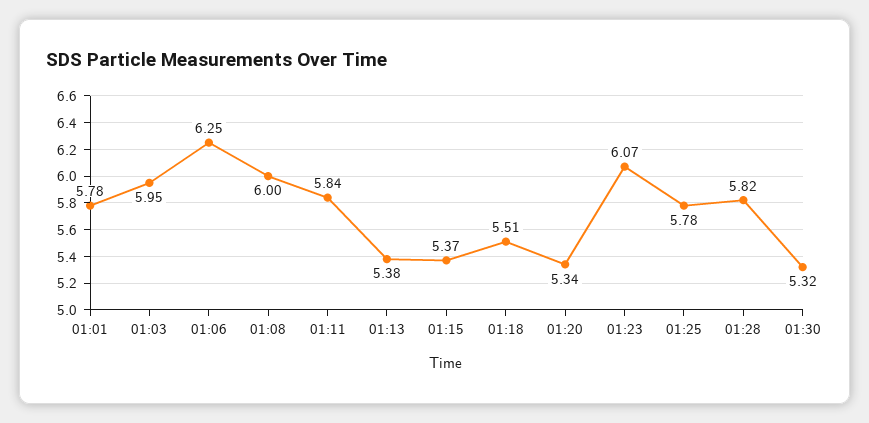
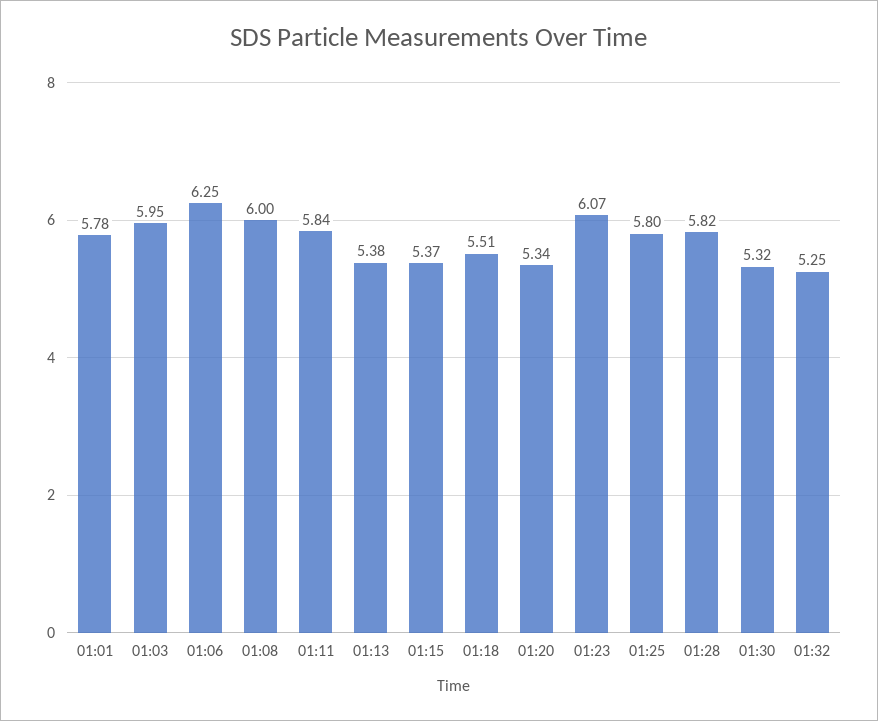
01:25: 5.78 -> 5.8
01:32: none -> 5.25

